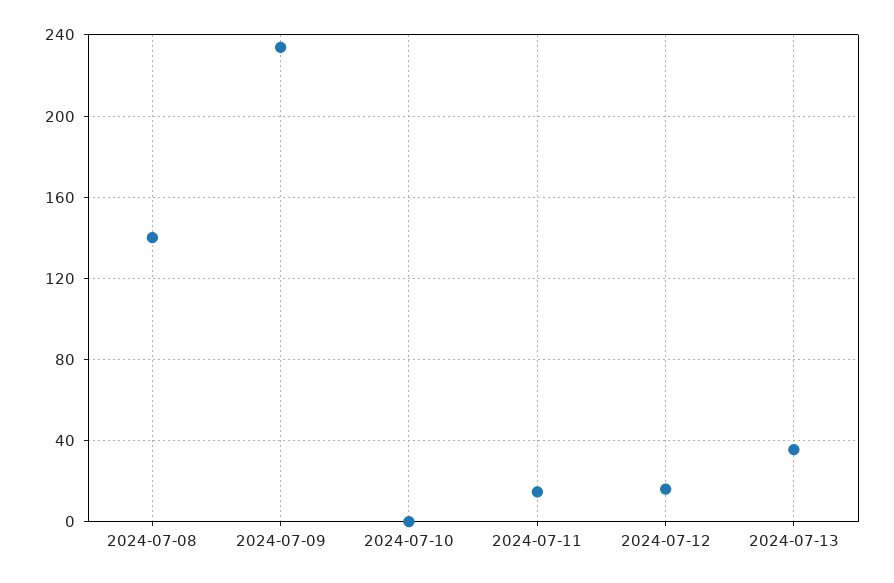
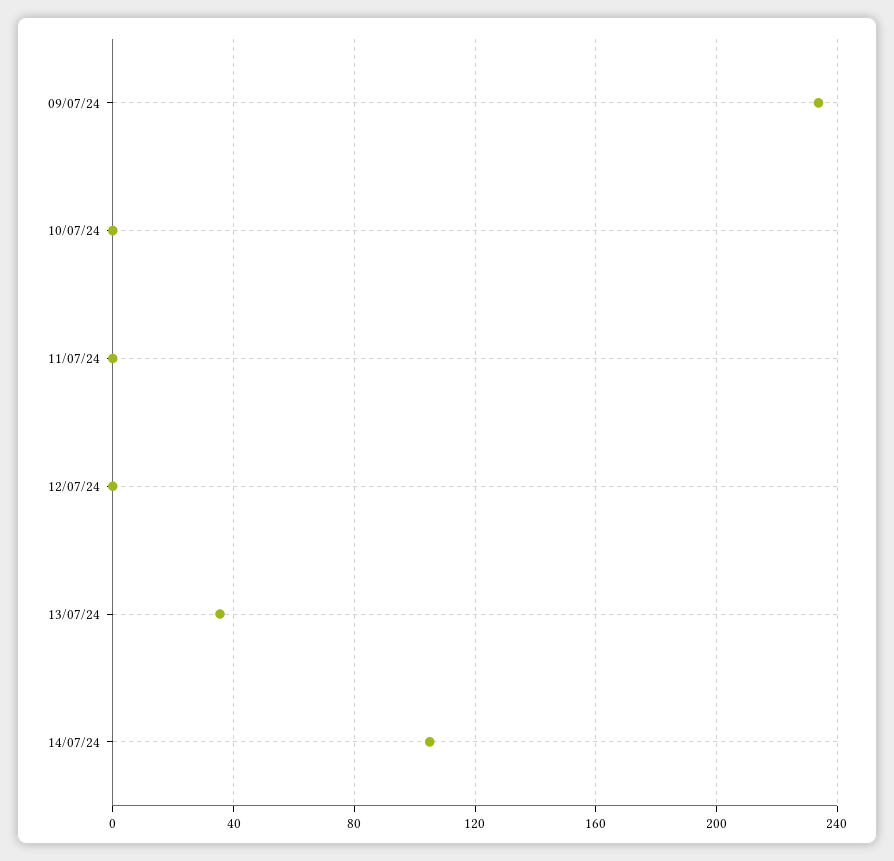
2024-07-08: 140 -> none
2024-07-11: 15 -> 0
2024-07-12: 15 -> 0
14/07/24: none -> 105

